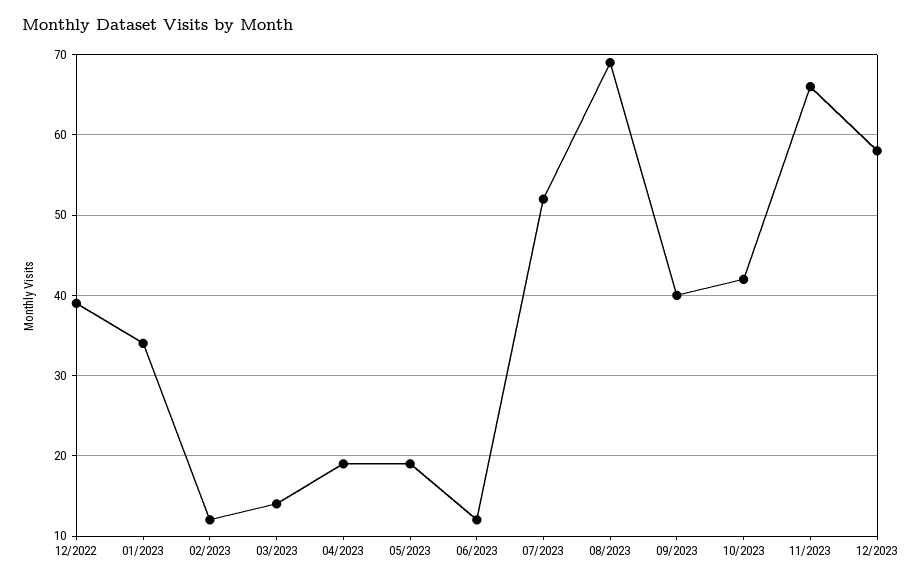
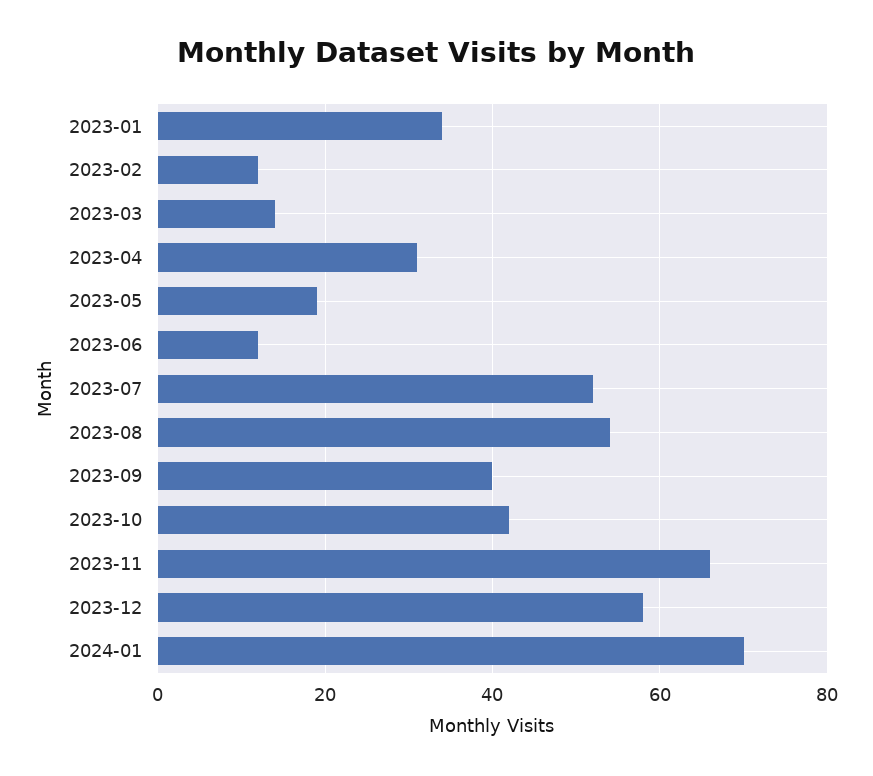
12/2022: 39 -> none
04/2023: 19 -> 30
08/2023: 69 -> 55
2024-01: none -> 70

